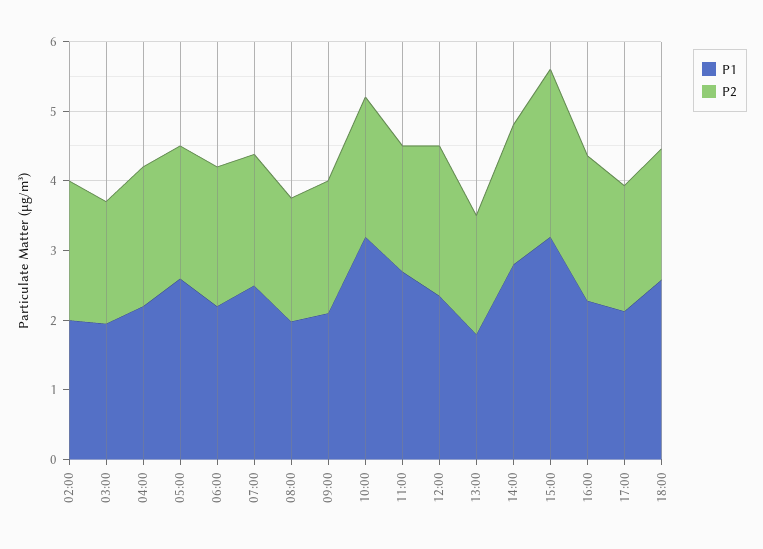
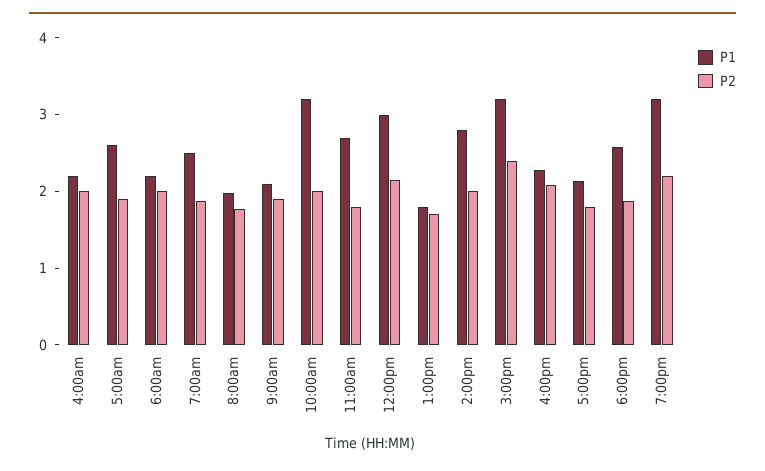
P1, 02:00: 2 -> none
P2, 02:00: 2 -> none
P1, 03:00: 2 -> none
P2, 03:00: 1.8 -> none
P1, 12:00: 2.4 -> 3
P1, 7:00pm: none -> 3.2
P2, 7:00pm: none -> 2.2

